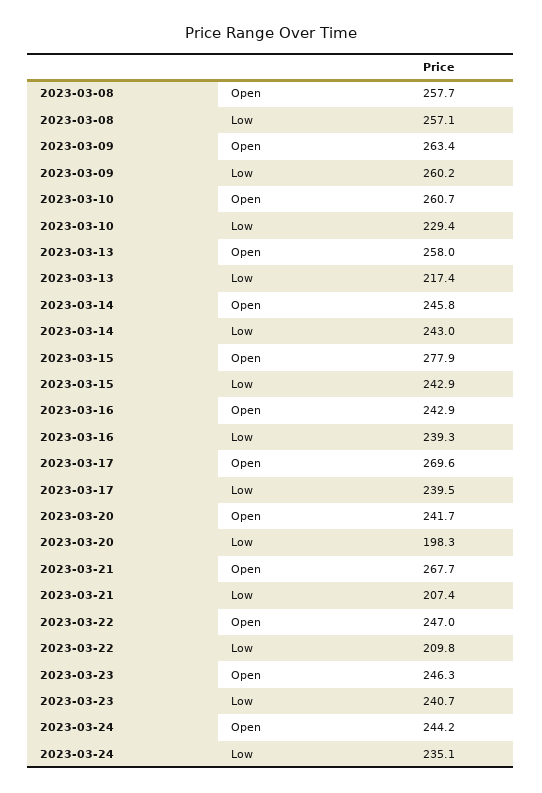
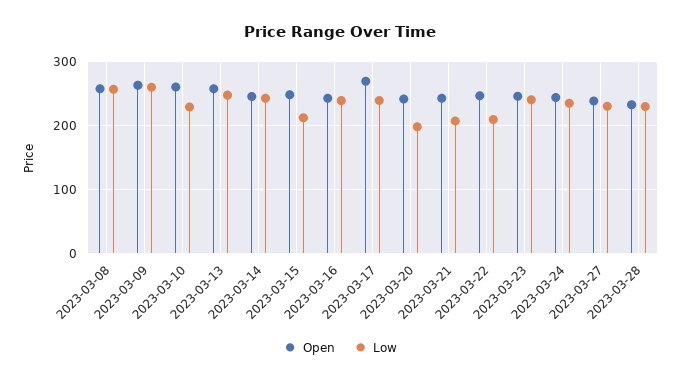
Low, 2023-03-13: 217.4 -> 250
Open, 2023-03-15: 277.9 -> 250
Low, 2023-03-15: 242.9 -> 210
Open, 2023-03-21: 267.7 -> 240
Open, 2023-03-27: none -> 240
Low, 2023-03-27: none -> 230
Open, 2023-03-28: none -> 230
Low, 2023-03-28: none -> 230

